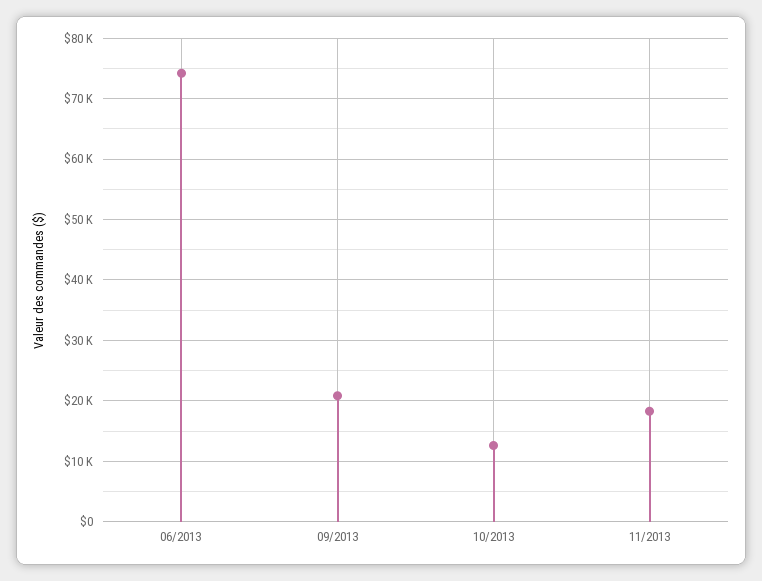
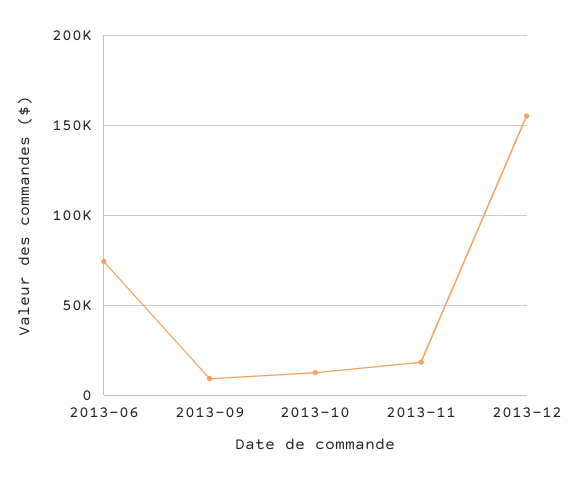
09/2013: 21000 -> 10000
2013-12: none -> 155000

